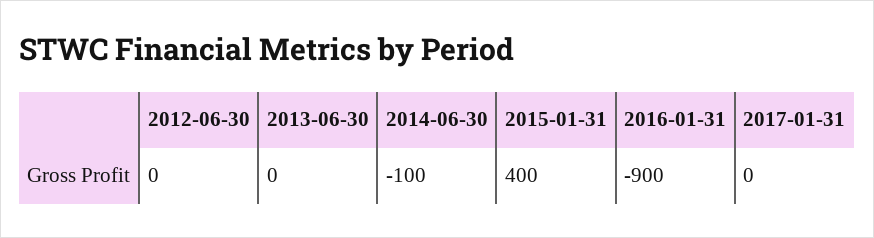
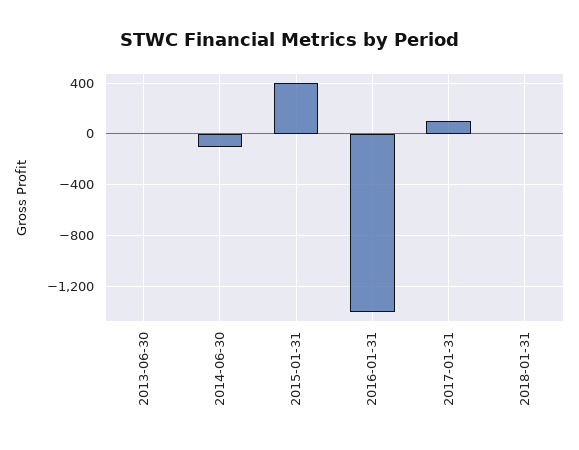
2012-06-30: 0 -> none
2016-01-31: -900 -> -1400
2017-01-31: 0 -> 100
2018-01-31: none -> 0

